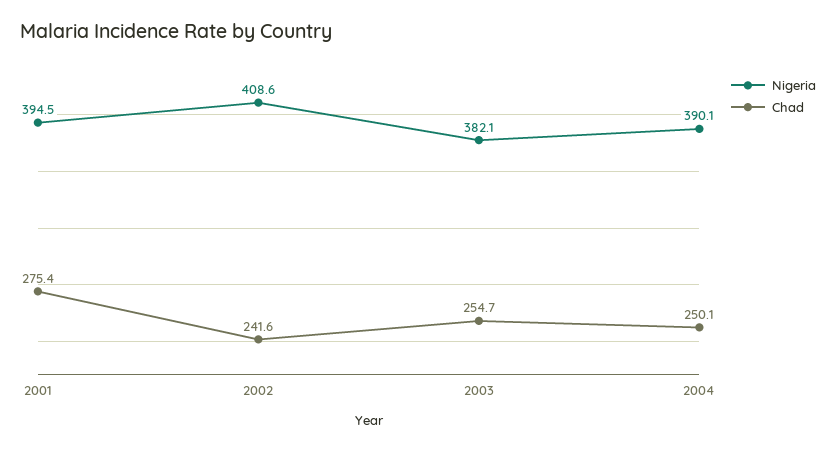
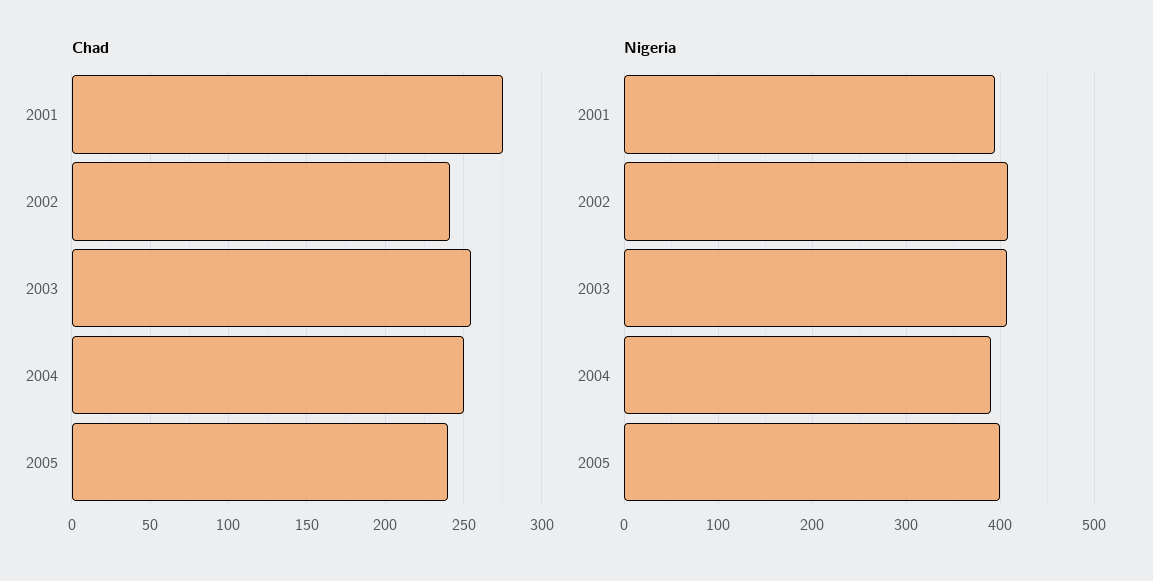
Nigeria, 2003: 382.1 -> 410
Chad, 2005: none -> 240
Nigeria, 2005: none -> 400

